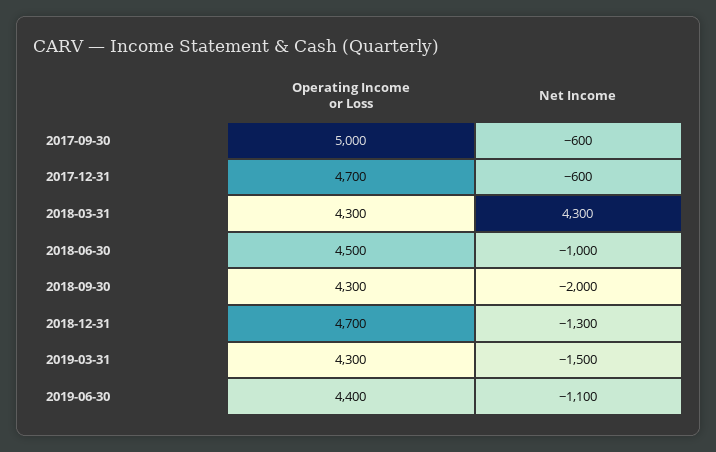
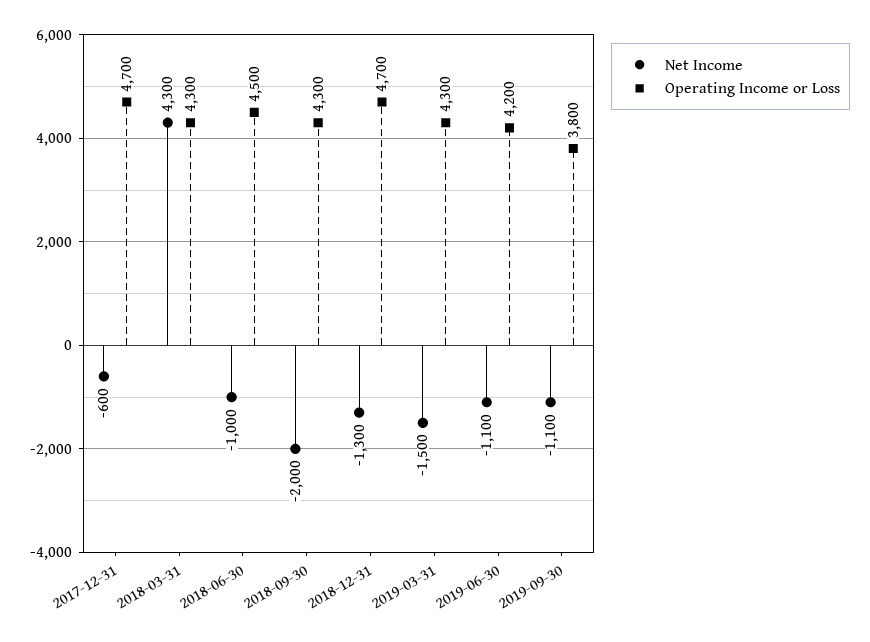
Operating Income or Loss, 2017-09-30: 5000 -> none
Net Income, 2017-09-30: -600 -> none
Operating Income or Loss, 2019-06-30: 4400 -> 4200
Net Income, 2019-09-30: none -> -1100
Operating Income or Loss, 2019-09-30: none -> 3800

